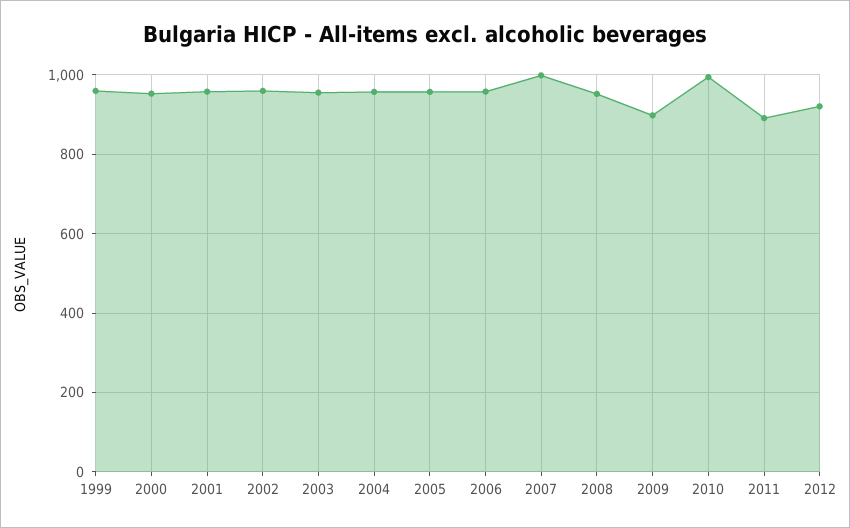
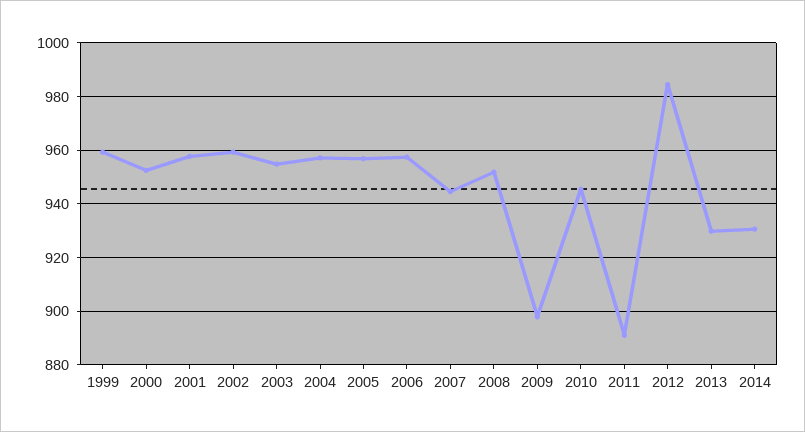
2007: 1000 -> 945
2010: 1000 -> 945
2012: 920 -> 985
2013: none -> 930
2014: none -> 930

